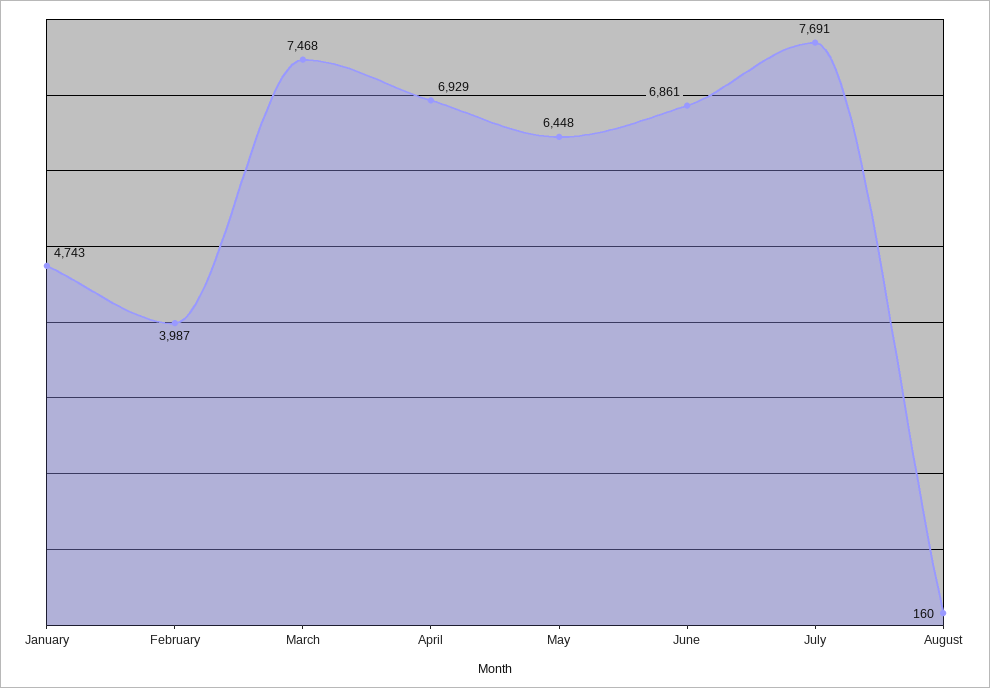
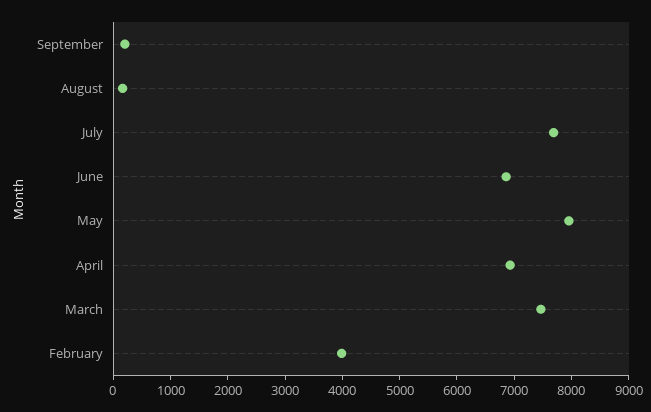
January: 4743 -> none
May: 6448 -> 8000
September: none -> 200

